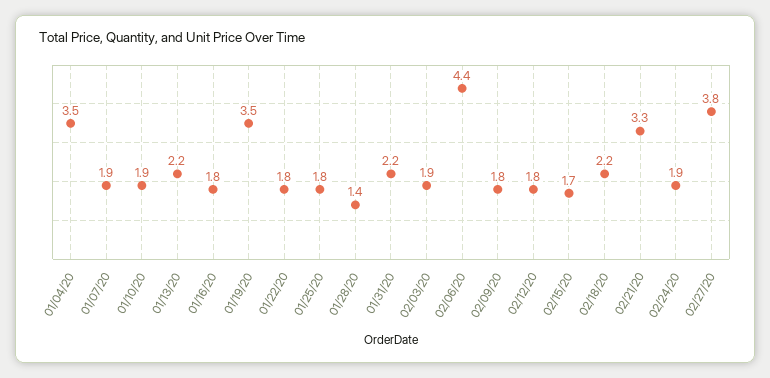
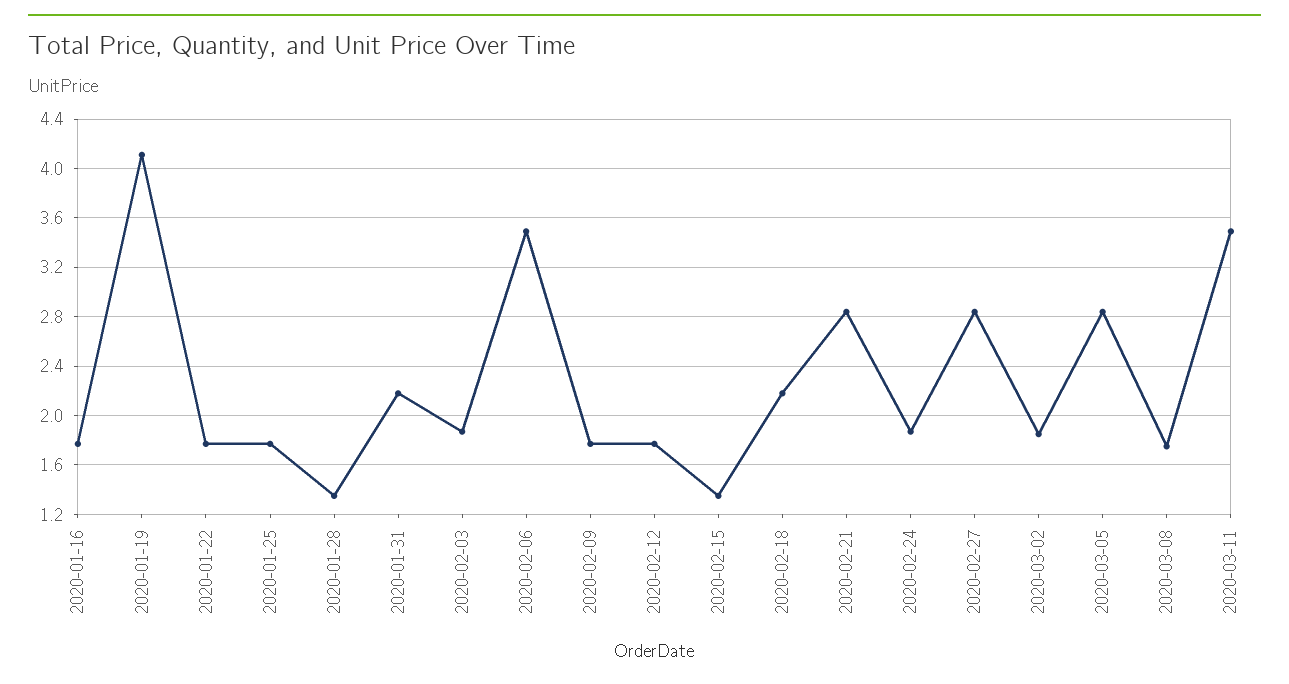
01/04/20: 3.5 -> none
01/07/20: 1.9 -> none
01/10/20: 1.9 -> none
01/13/20: 2.2 -> none
01/19/20: 3.5 -> 4.1
02/06/20: 4.4 -> 3.5
02/15/20: 1.7 -> 1.35
02/21/20: 3.3 -> 2.85
02/27/20: 3.8 -> 2.85
2020-03-02: none -> 1.85
2020-03-05: none -> 2.85
2020-03-08: none -> 1.75
2020-03-11: none -> 3.5

